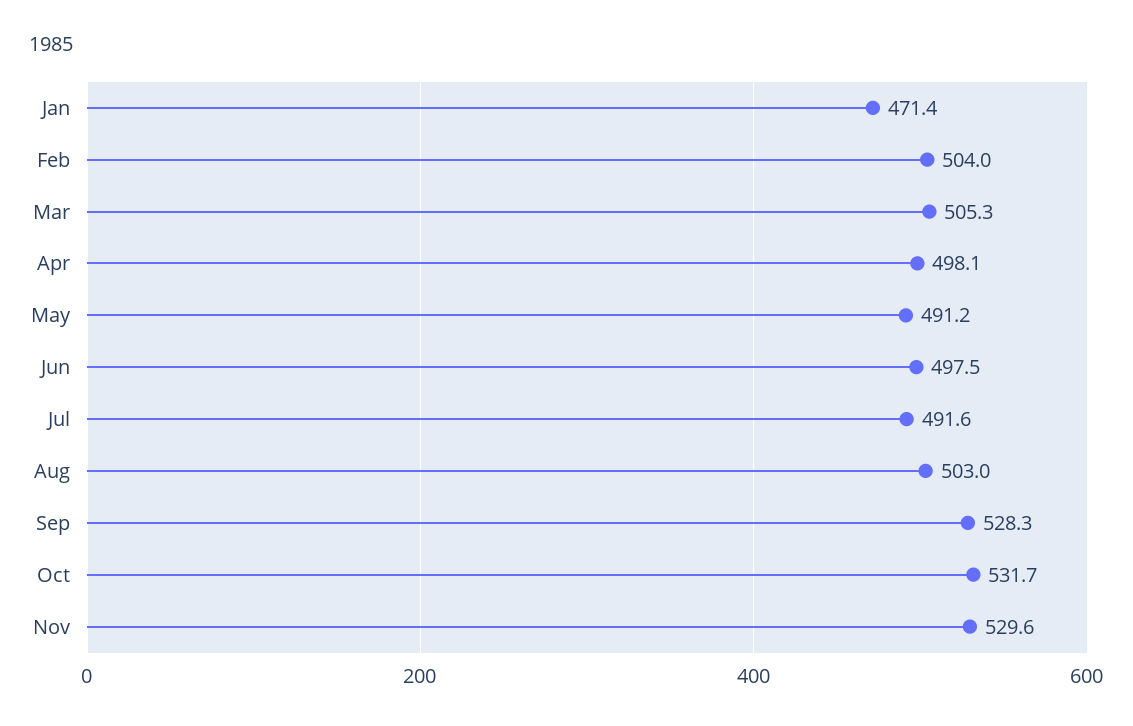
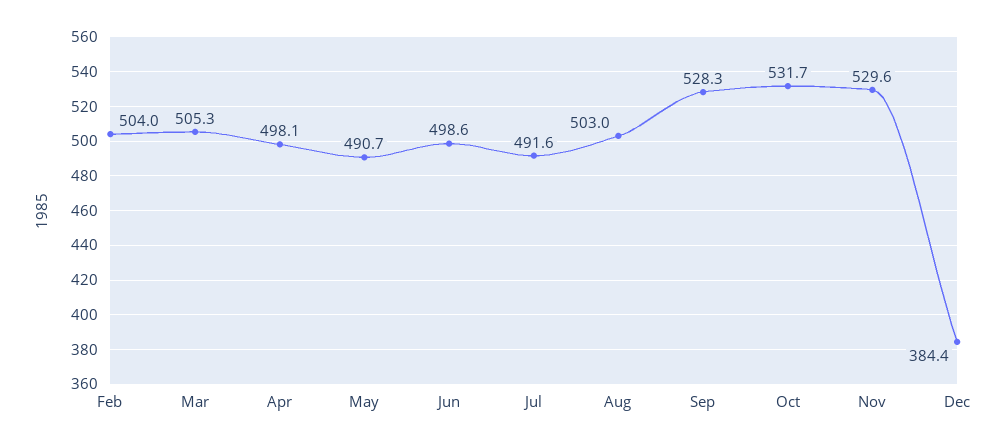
Jan: 471.4 -> none
May: 491.2 -> 490.7
Jun: 497.5 -> 498.6
Dec: none -> 384.4

